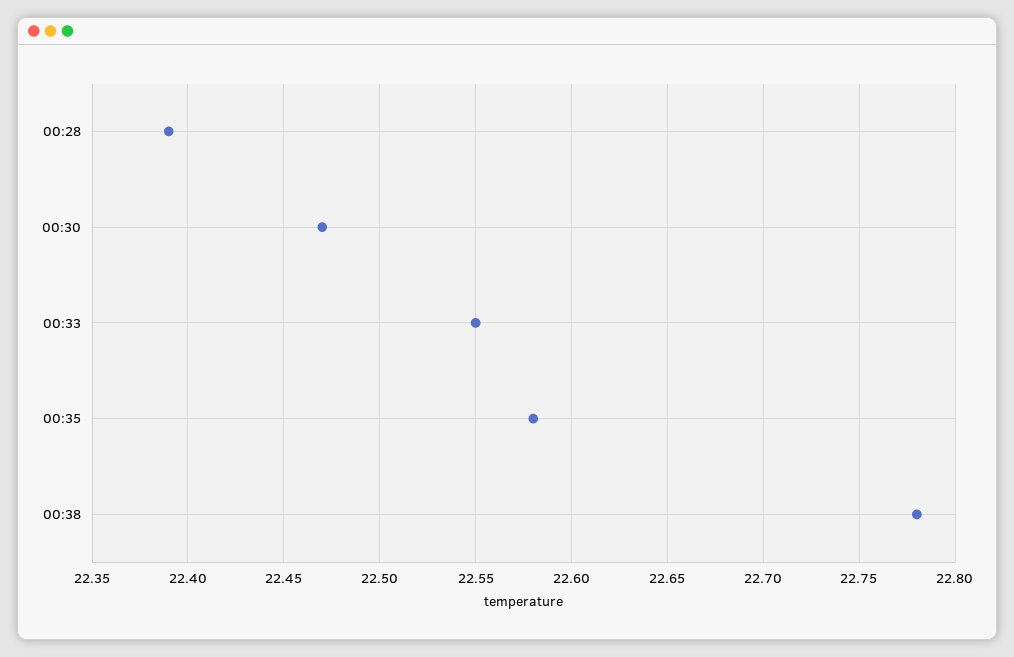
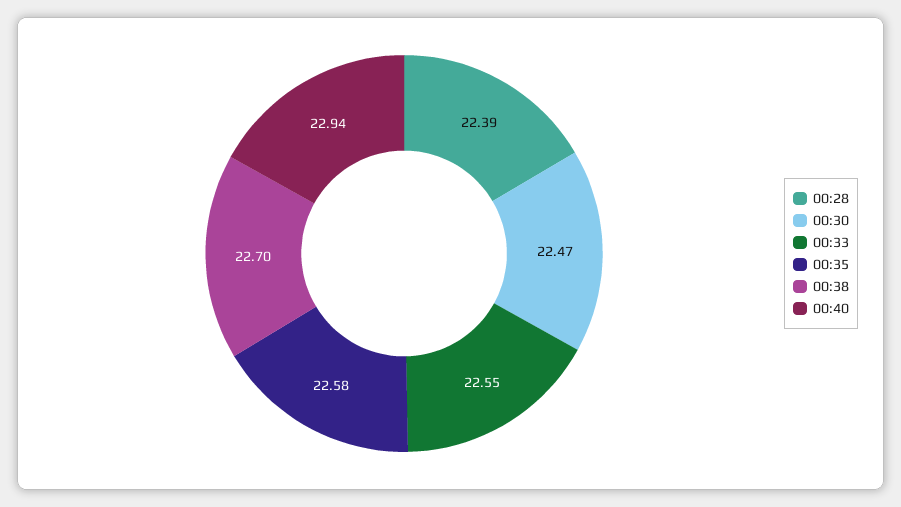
00:38: 22.78 -> 22.7
00:40: none -> 22.94

